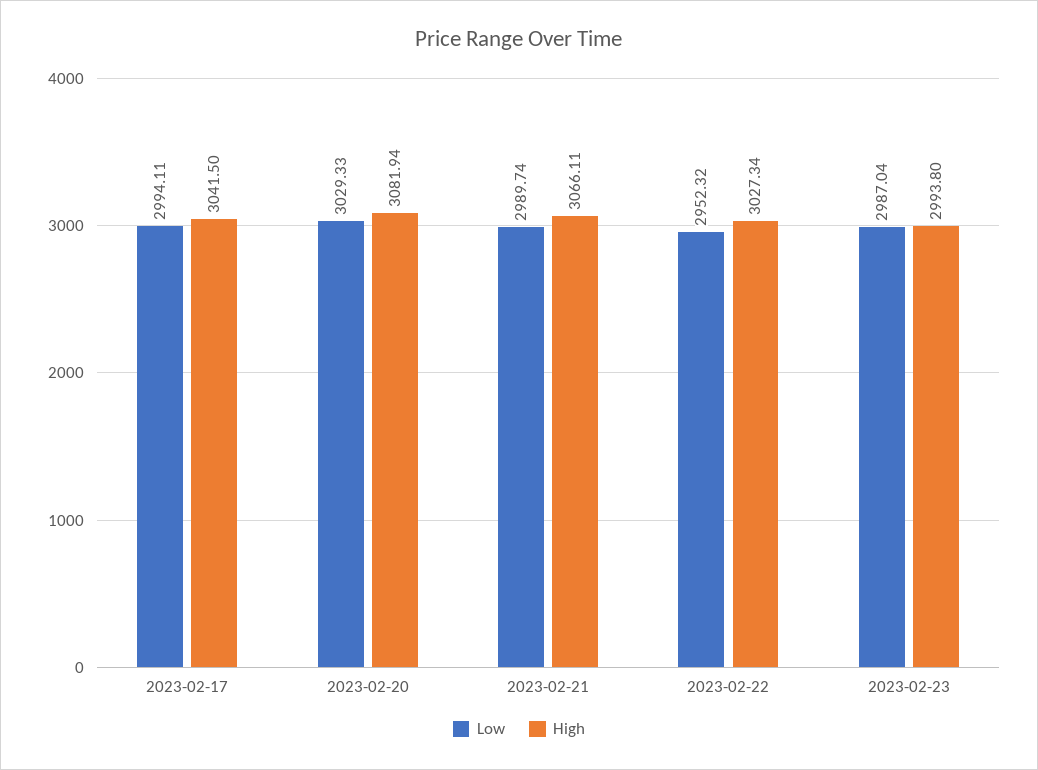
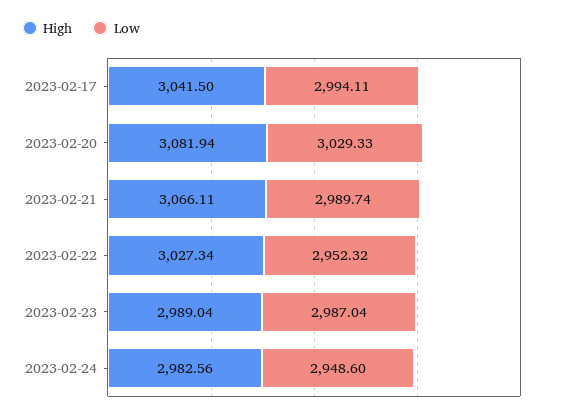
High, 2023-02-23: 2993.8 -> 2989.04
High, 2023-02-24: none -> 2982.56
Low, 2023-02-24: none -> 2948.6

